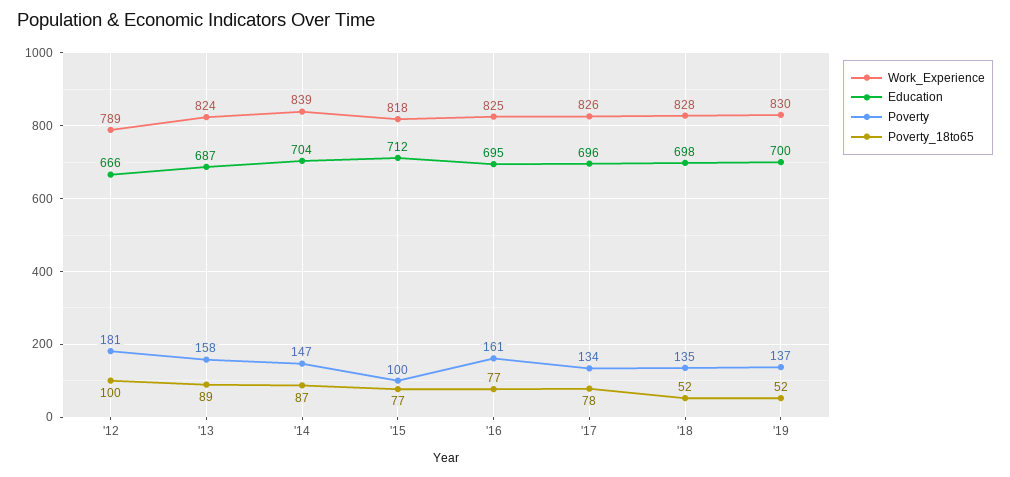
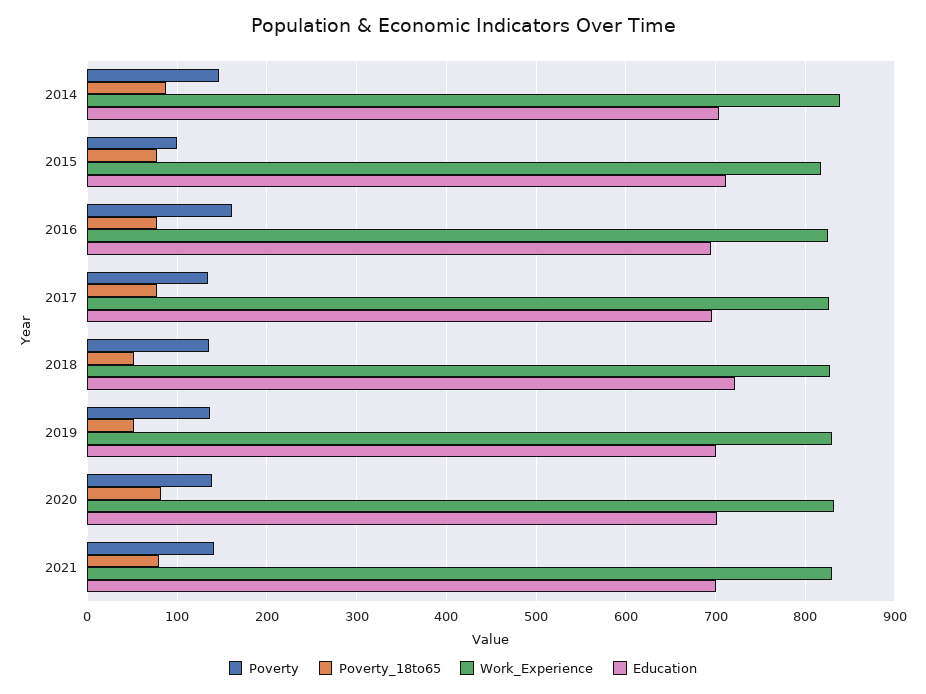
Work_Experience, '12: 789 -> none
Education, '12: 666 -> none
Poverty, '12: 181 -> none
Poverty_18to65, '12: 100 -> none
Work_Experience, '13: 824 -> none
Education, '13: 687 -> none
Poverty, '13: 158 -> none
Poverty_18to65, '13: 89 -> none
Education, '18: 698 -> 720
Poverty, 2020: none -> 140
Poverty_18to65, 2020: none -> 80
Work_Experience, 2020: none -> 830
Education, 2020: none -> 700
Poverty, 2021: none -> 140
Poverty_18to65, 2021: none -> 80
Work_Experience, 2021: none -> 830
Education, 2021: none -> 700

